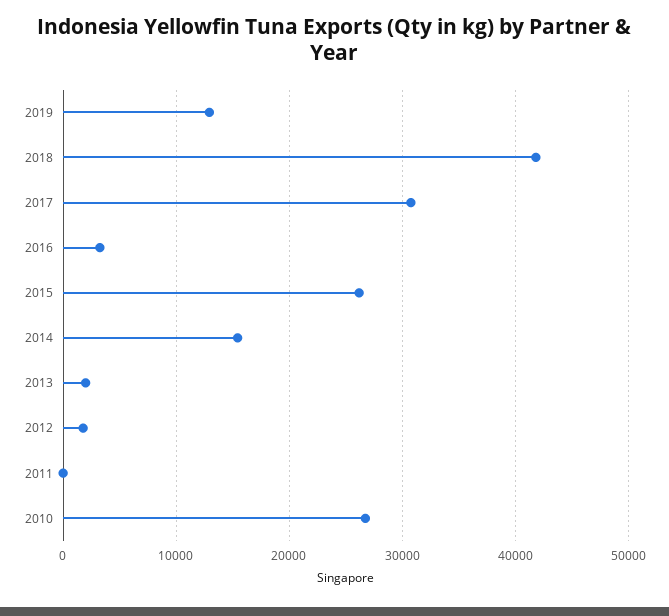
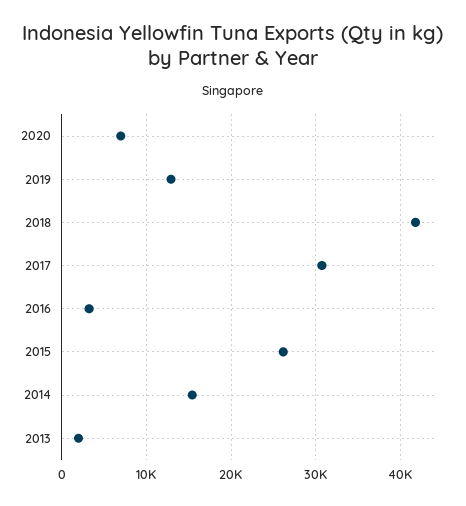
2012: 2000 -> none
2011: 0 -> none
2010: 27000 -> none
2020: none -> 7000

